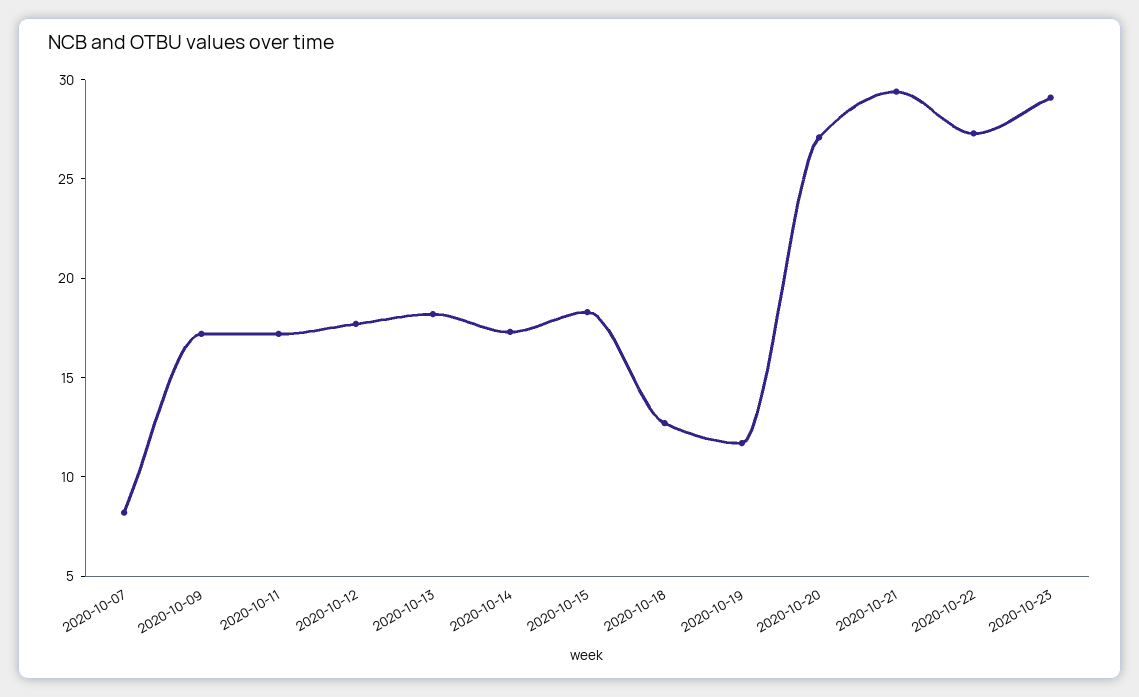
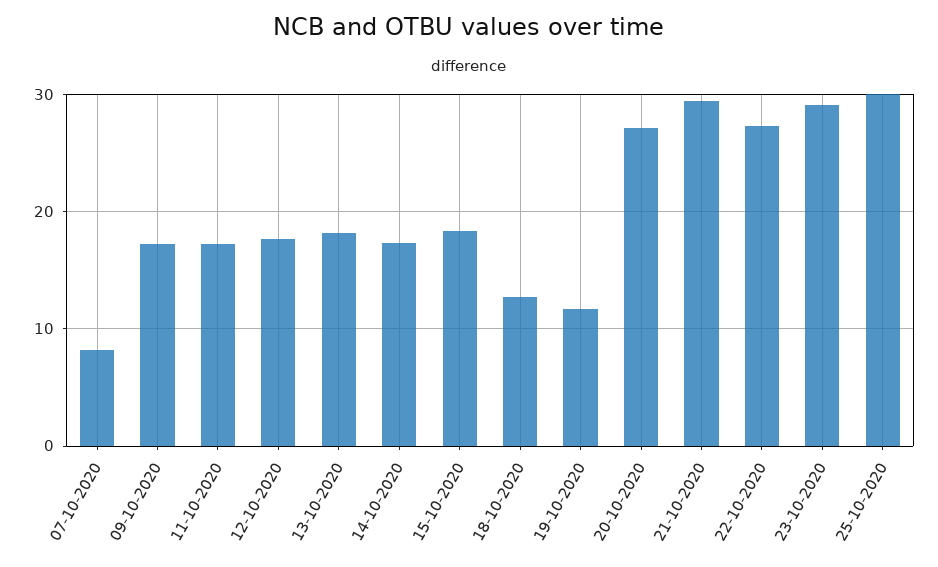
25-10-2020: none -> 30

